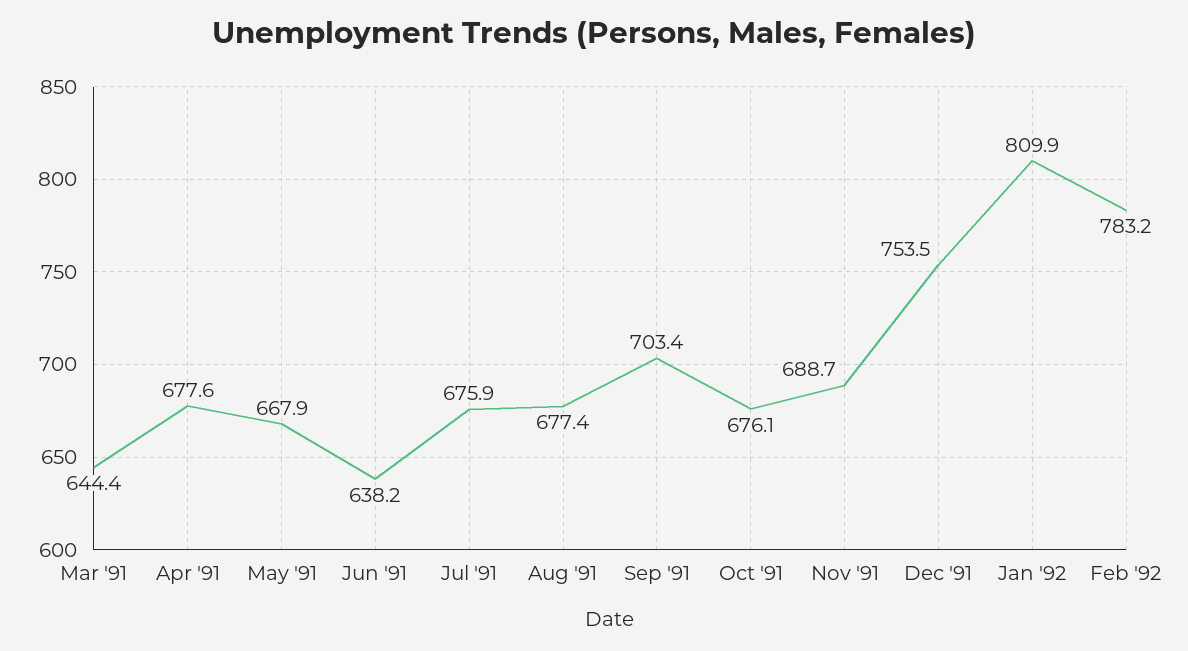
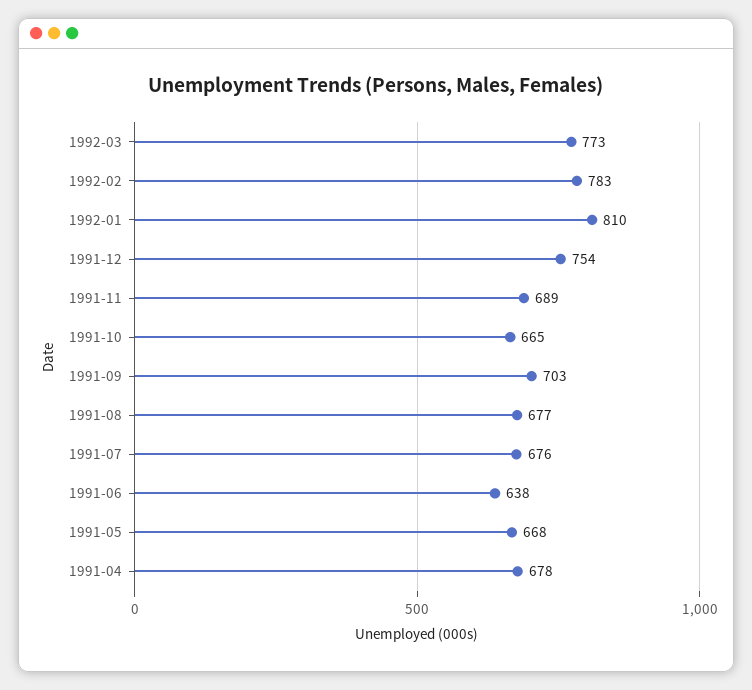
Mar '91: 644.4 -> none
Oct '91: 676.1 -> 665
1992-03: none -> 773

